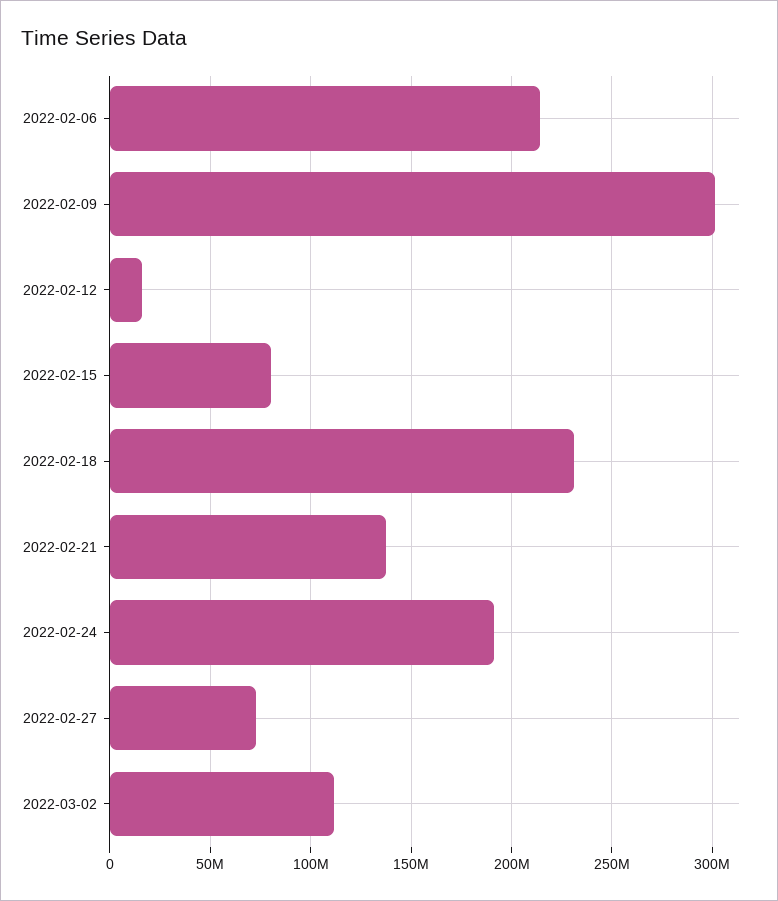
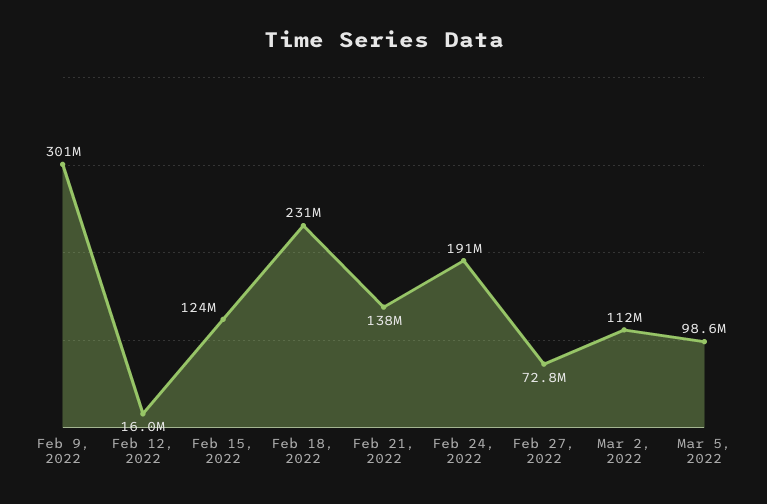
2022-02-06: 215000000 -> none
2022-02-15: 80000000 -> 124000000
Mar 5, 2022: none -> 98600000

